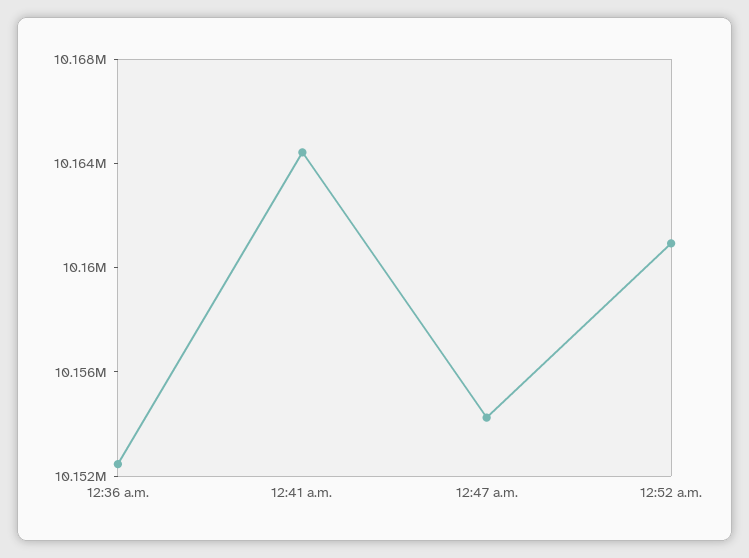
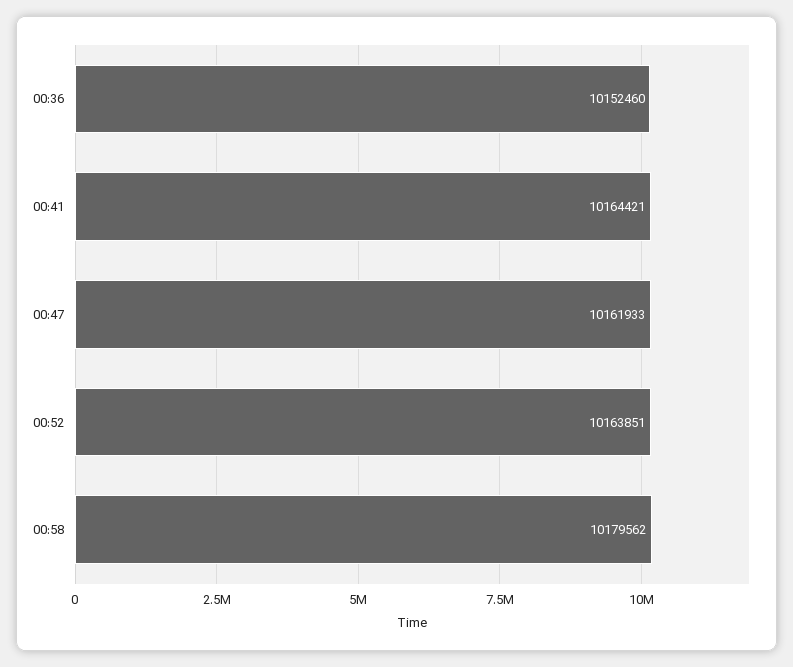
12:47 a.m.: 10154000 -> 10161933
12:52 a.m.: 10161000 -> 10163851
00:58: none -> 10179562

